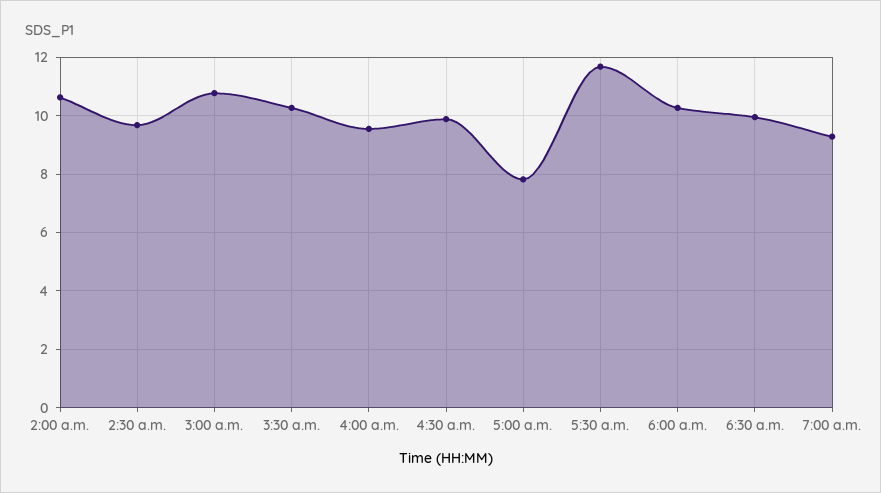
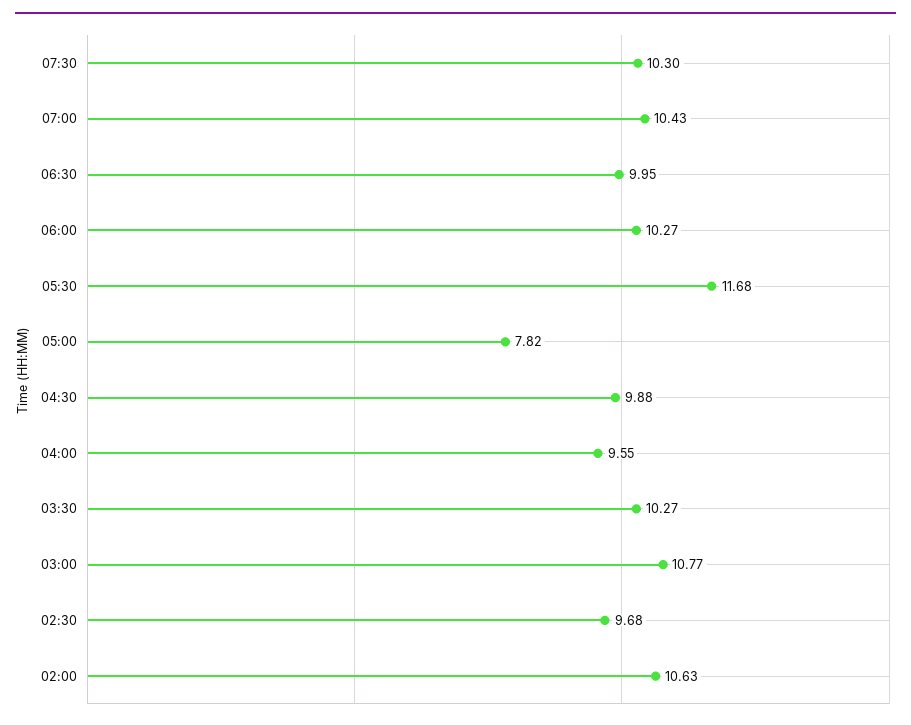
7:00 a.m.: 9.25 -> 10.43
07:30: none -> 10.3

